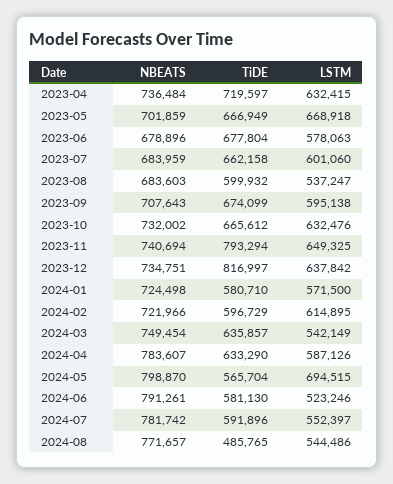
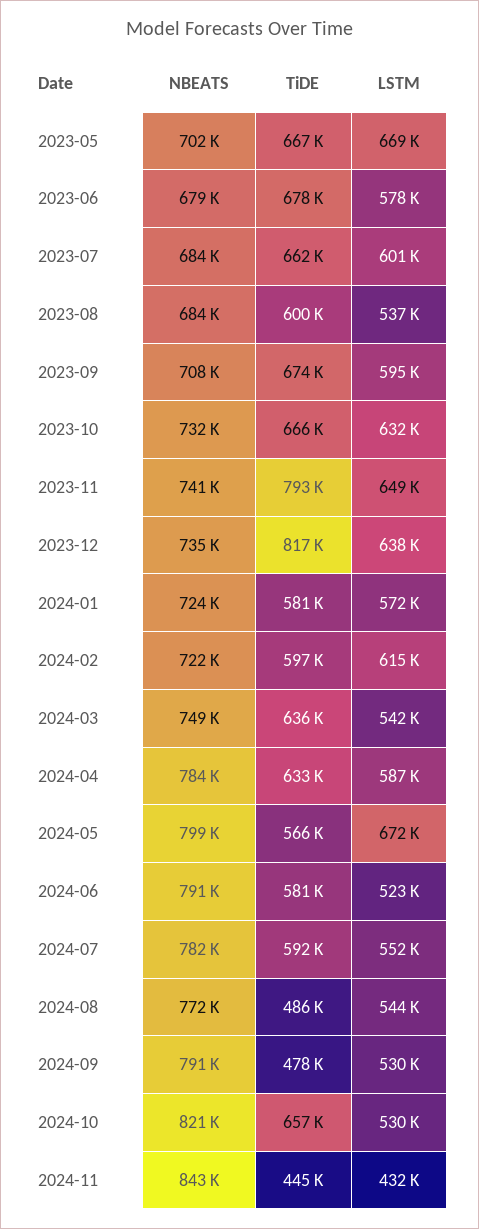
NBEATS, 2023-04: 736484 -> none
TiDE, 2023-04: 719597 -> none
LSTM, 2023-04: 632415 -> none
LSTM, 2024-05: 694515 -> 672000
NBEATS, 2024-09: none -> 791000
TiDE, 2024-09: none -> 478000
LSTM, 2024-09: none -> 530000
NBEATS, 2024-10: none -> 821000
TiDE, 2024-10: none -> 657000
LSTM, 2024-10: none -> 530000
NBEATS, 2024-11: none -> 843000
TiDE, 2024-11: none -> 445000
LSTM, 2024-11: none -> 432000

